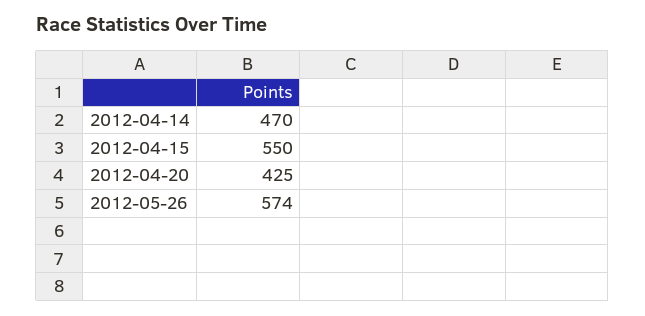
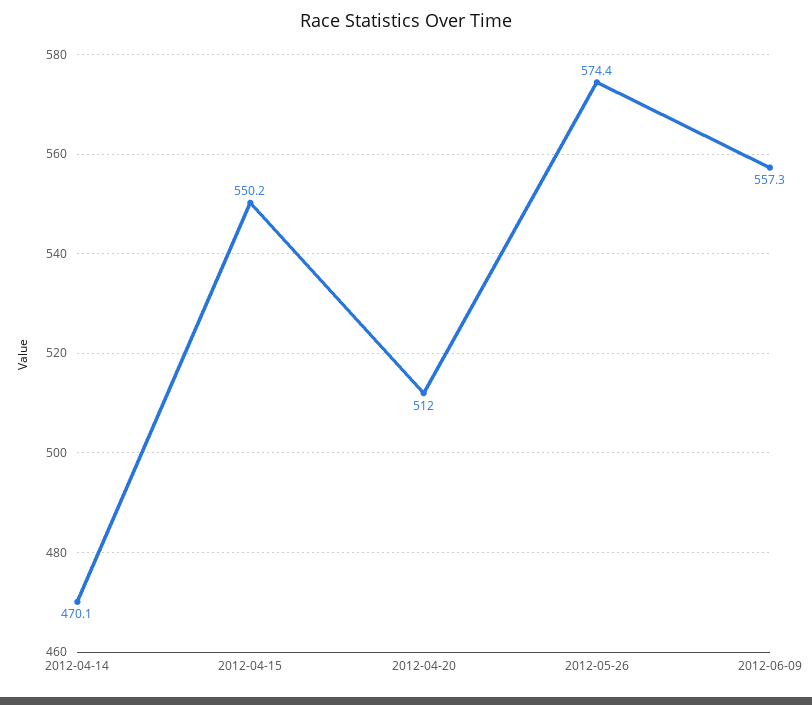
2012-04-20: 425 -> 512
2012-06-09: none -> 557.3

